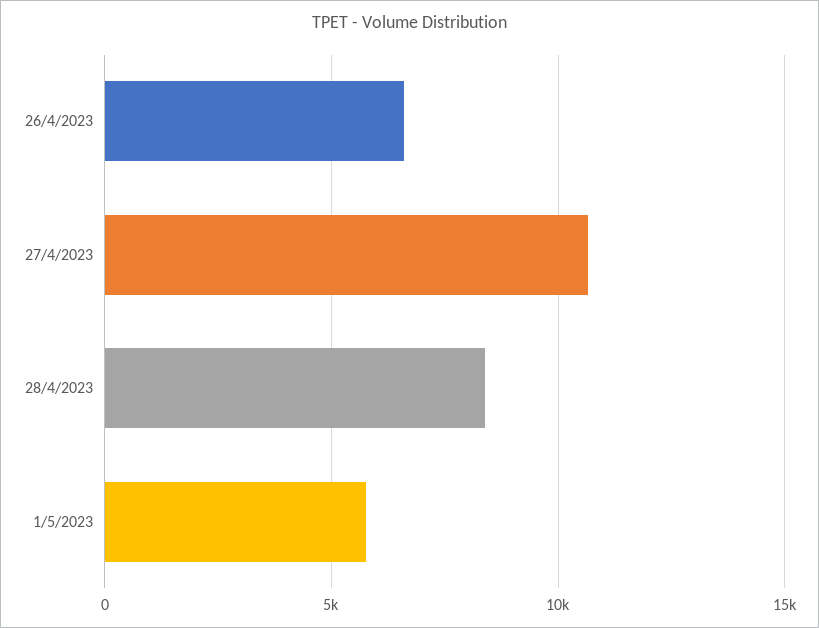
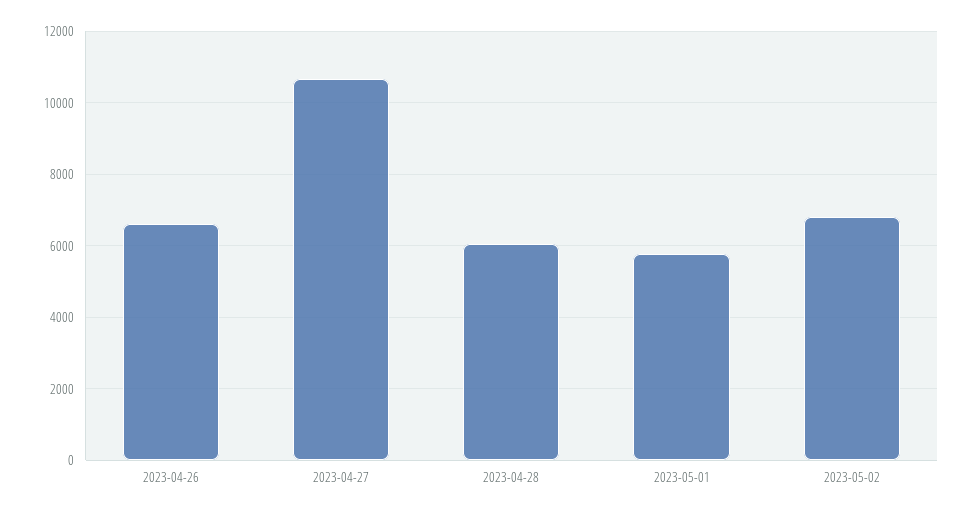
28/4/2023: 8500 -> 6000
2023-05-02: none -> 6800

